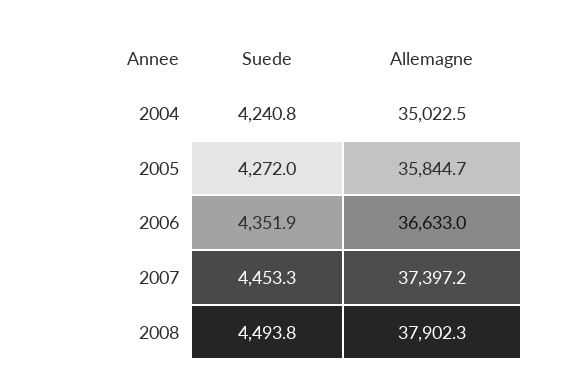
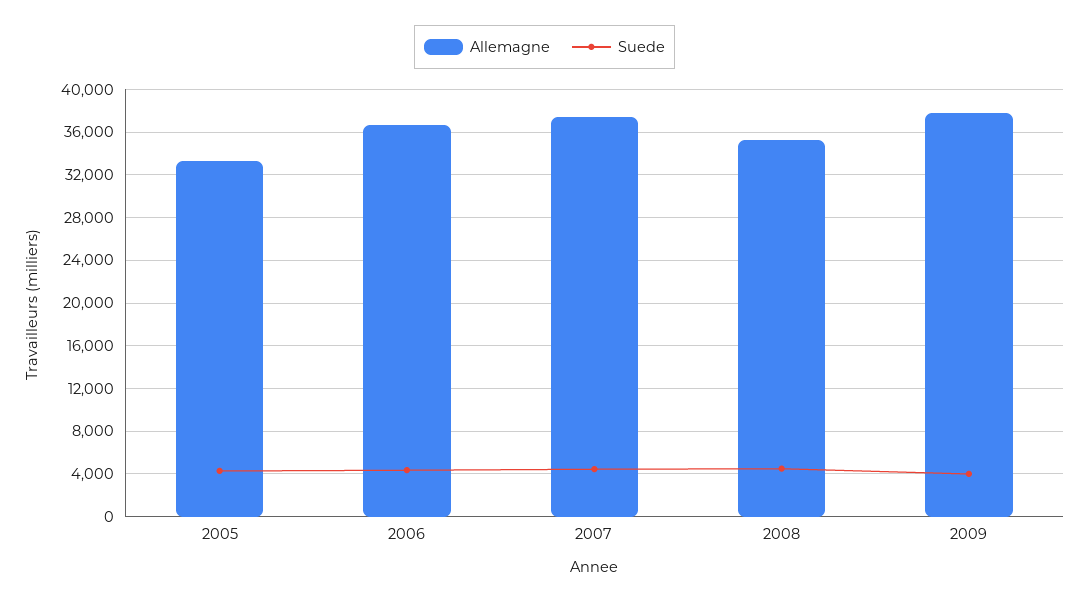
Suede, 2004: 4240.8 -> none
Allemagne, 2004: 35022.5 -> none
Allemagne, 2005: 35844.7 -> 33000
Allemagne, 2008: 37902.3 -> 35000
Allemagne, 2009: none -> 38000
Suede, 2009: none -> 4000

